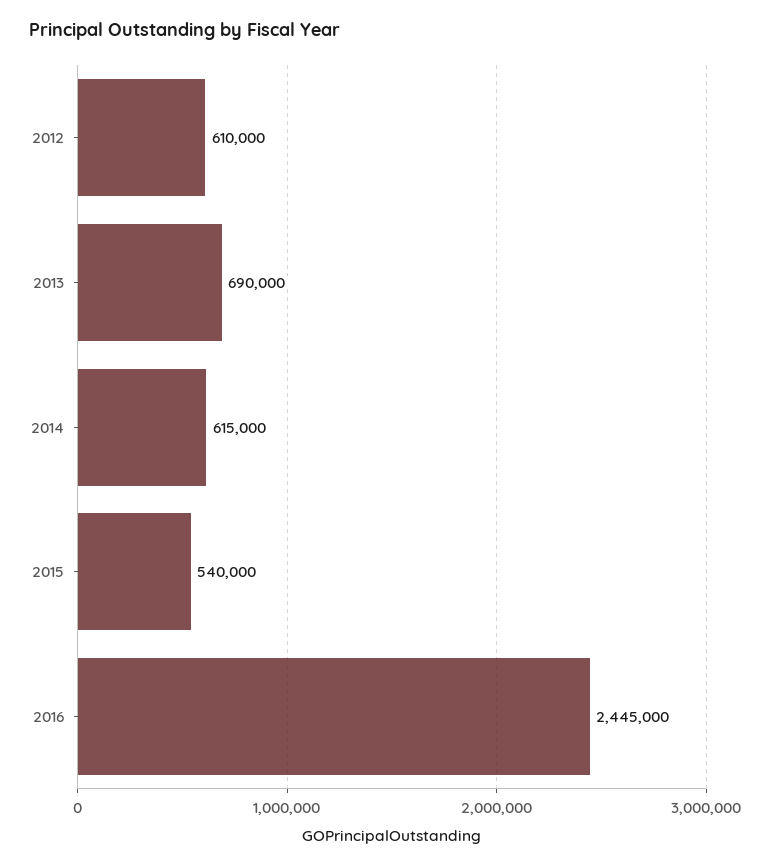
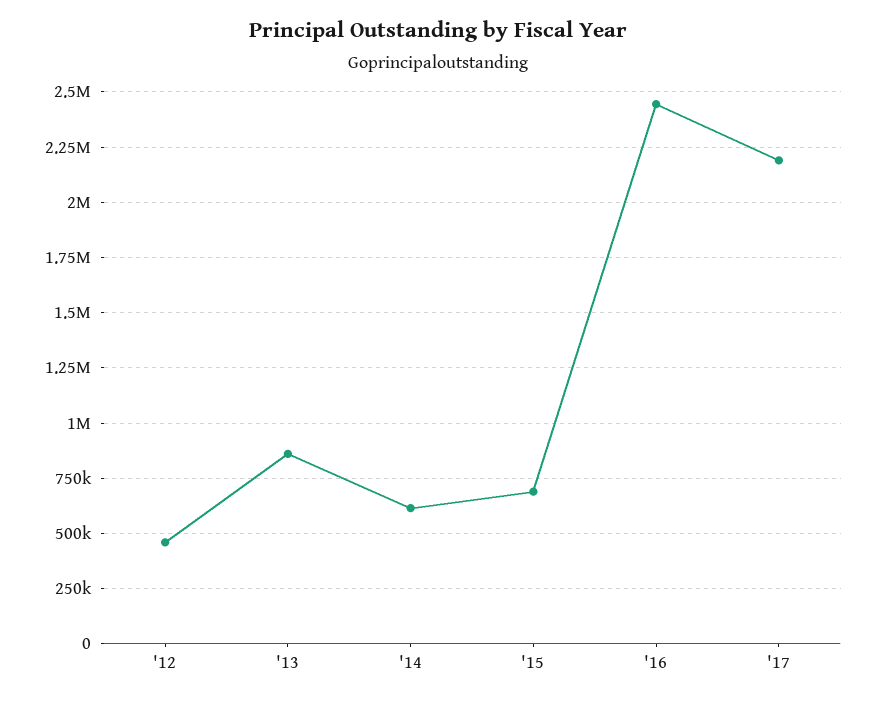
2012: 610000 -> 450000
2013: 690000 -> 850000
2015: 540000 -> 700000
'17: none -> 2200000

